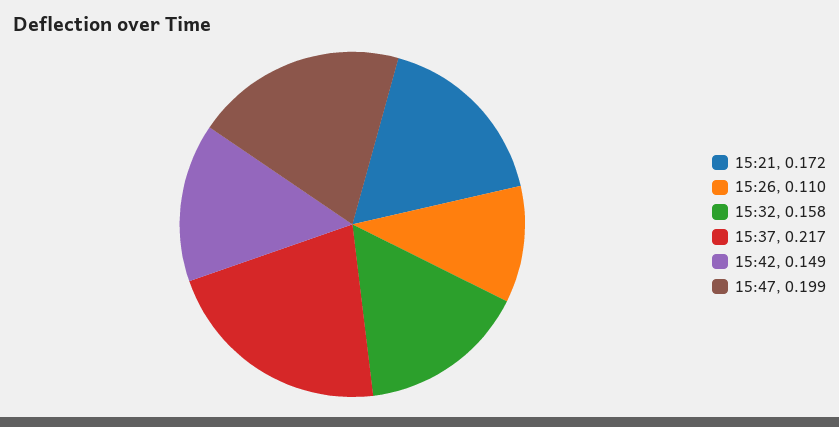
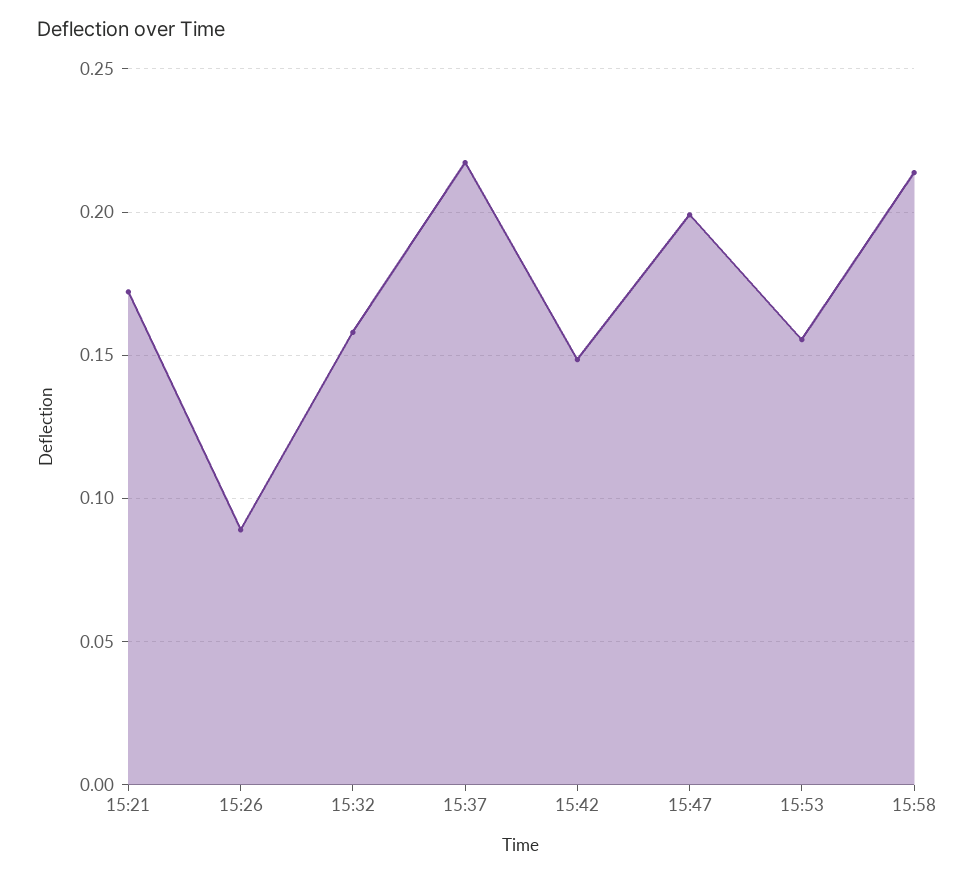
15:26: 0.11 -> 0.09
15:53: none -> 0.155
15:58: none -> 0.215

